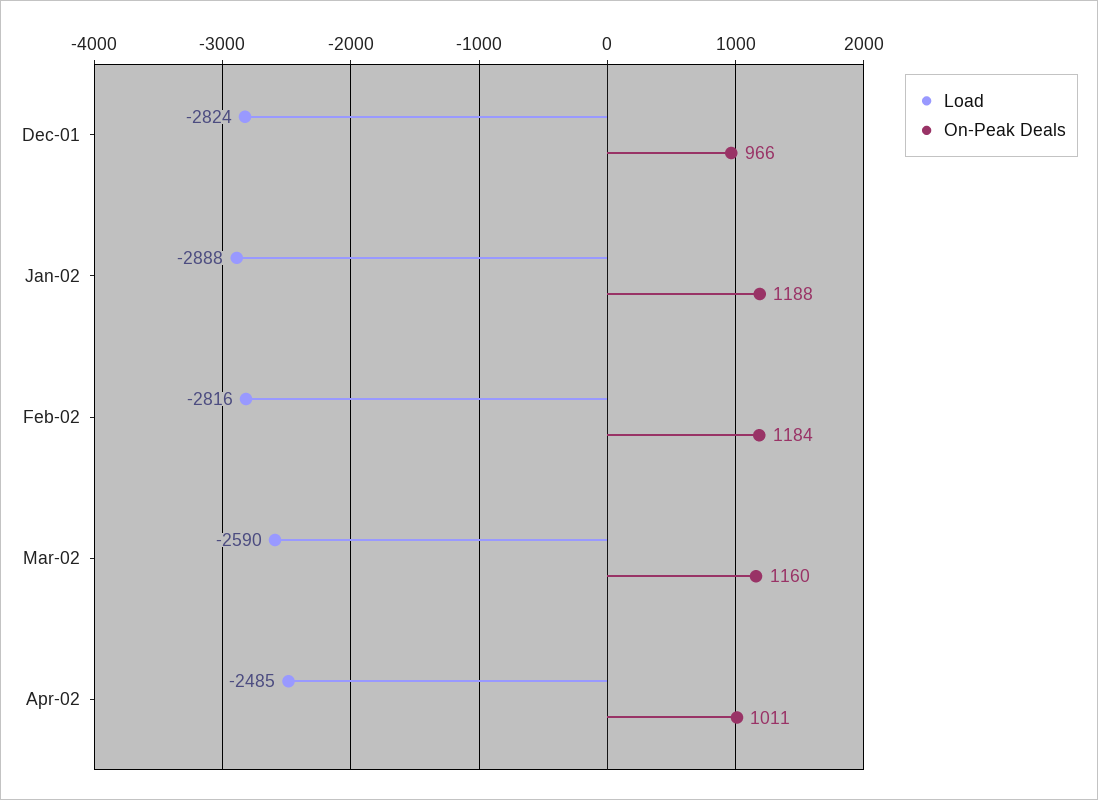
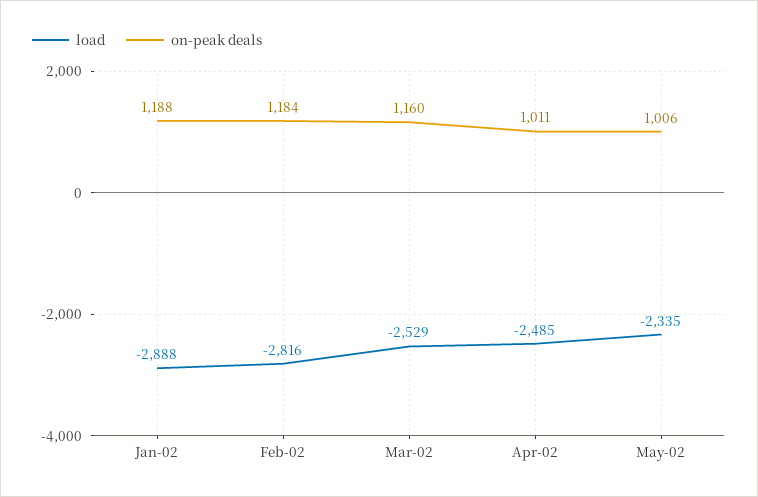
Load, Dec-01: -2824 -> none
On-Peak Deals, Dec-01: 966 -> none
Load, Mar-02: -2590 -> -2529
Load, May-02: none -> -2335
On-Peak Deals, May-02: none -> 1006

